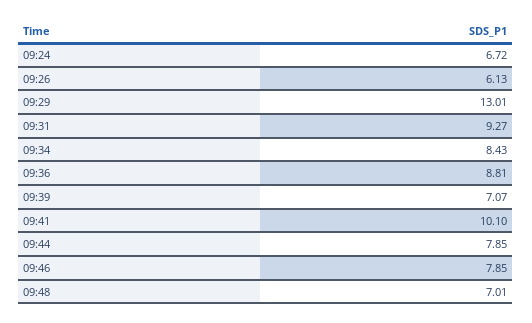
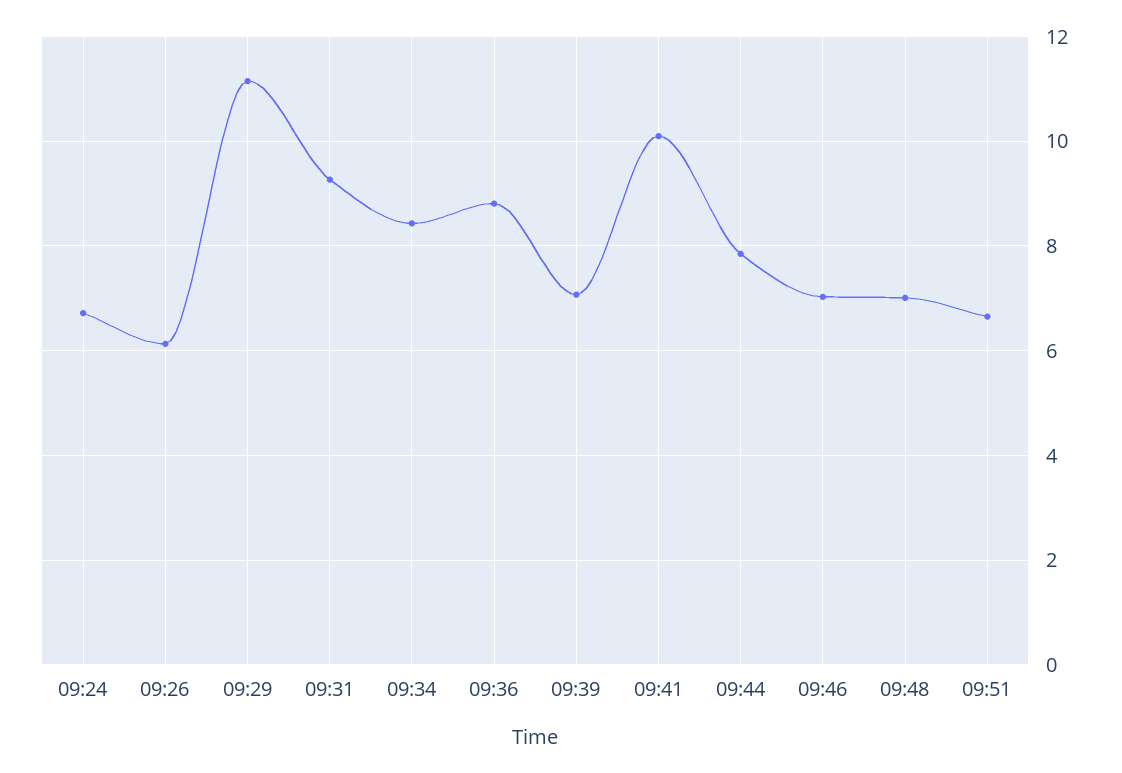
09:29: 13.01 -> 11.2
09:46: 7.85 -> 7
09:51: none -> 6.6

